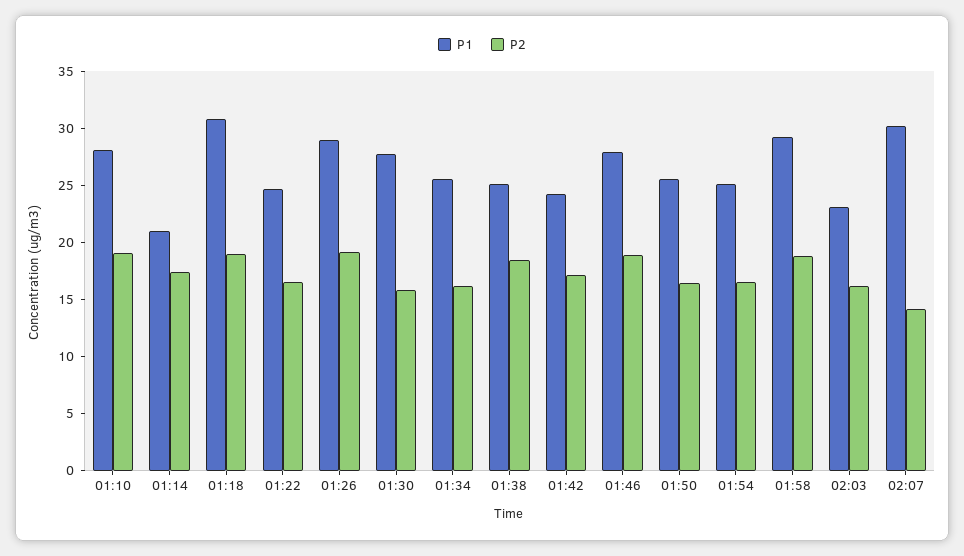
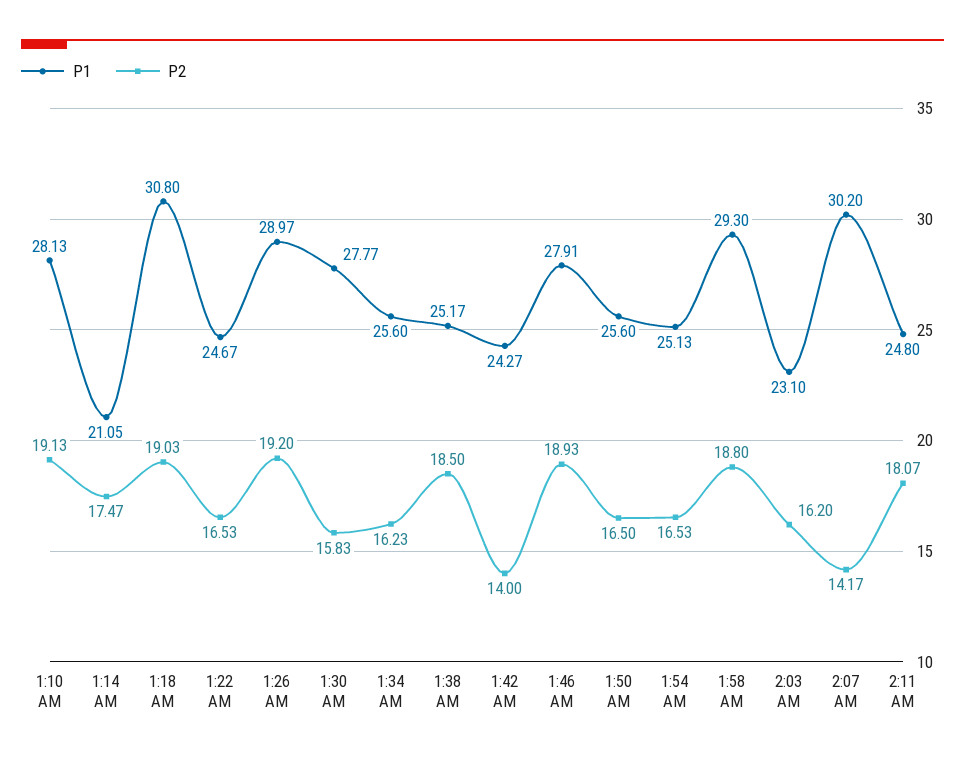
P2, 01:42: 17 -> 14
P1, 2:11 AM: none -> 24.8
P2, 2:11 AM: none -> 18.07

